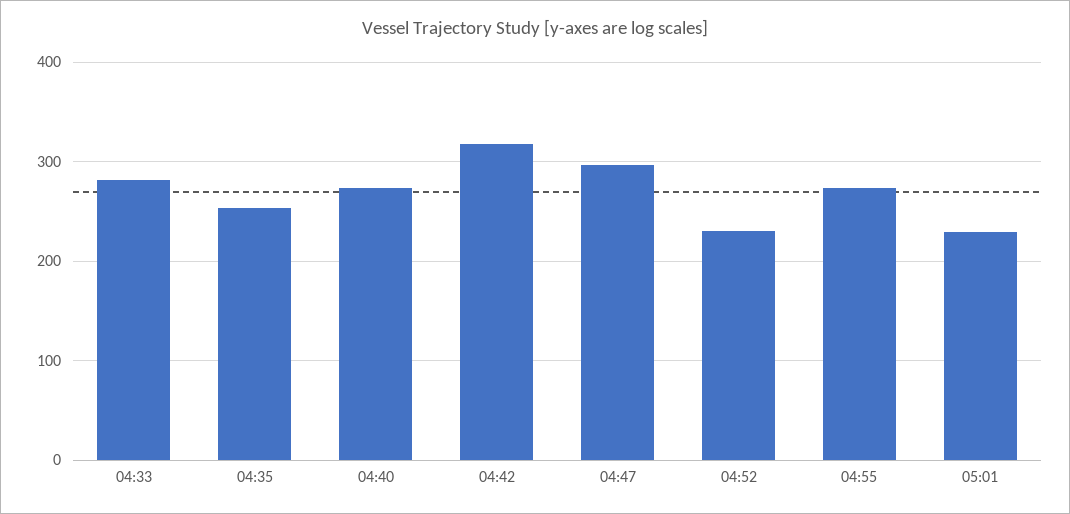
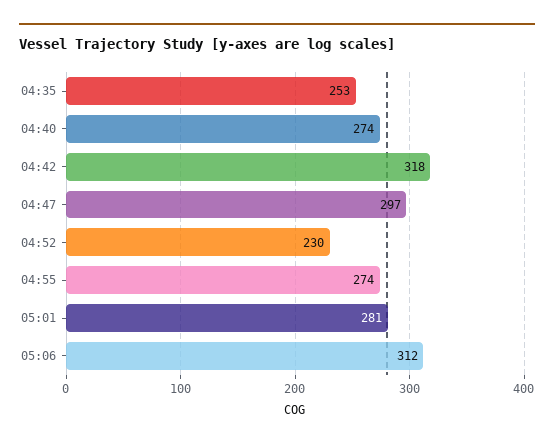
04:33: 280 -> none
05:01: 230 -> 281
05:06: none -> 312

